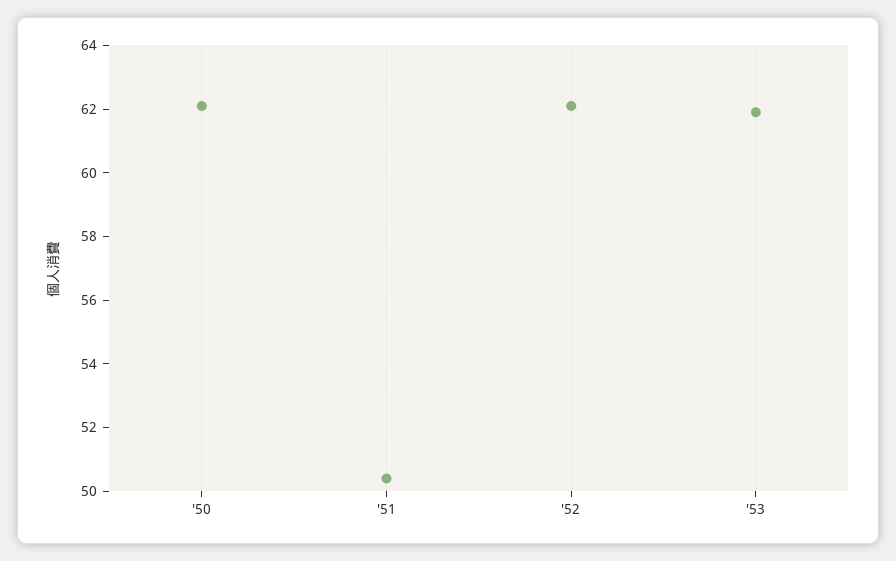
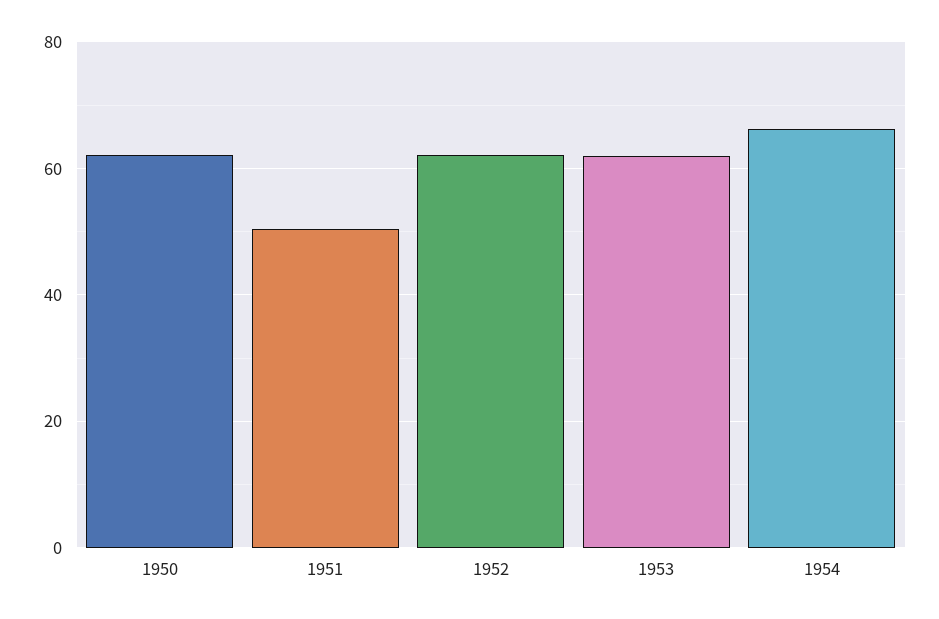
1954: none -> 66

